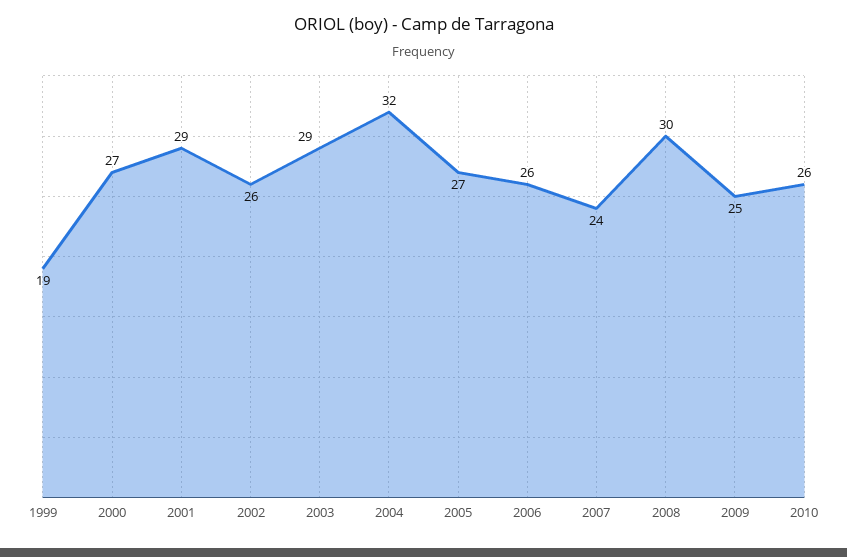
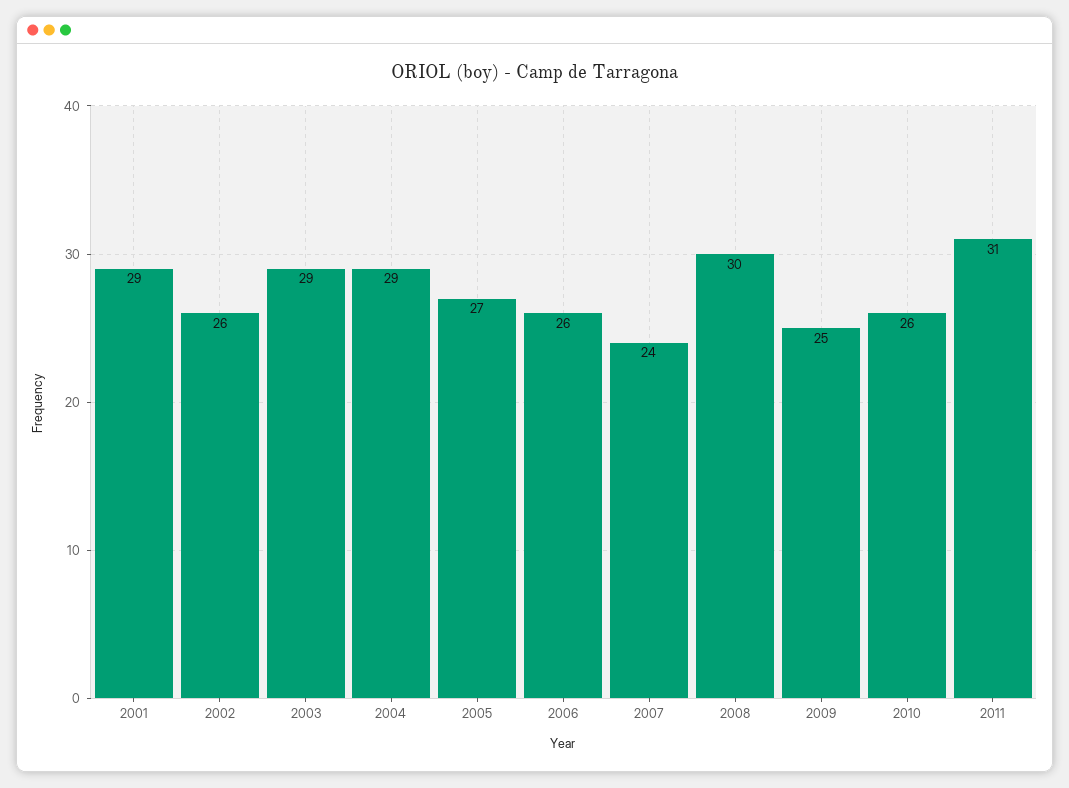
1999: 19 -> none
2000: 27 -> none
2004: 32 -> 29
2011: none -> 31

